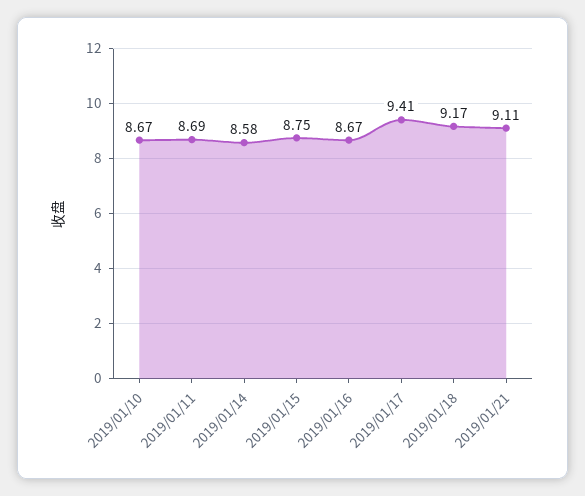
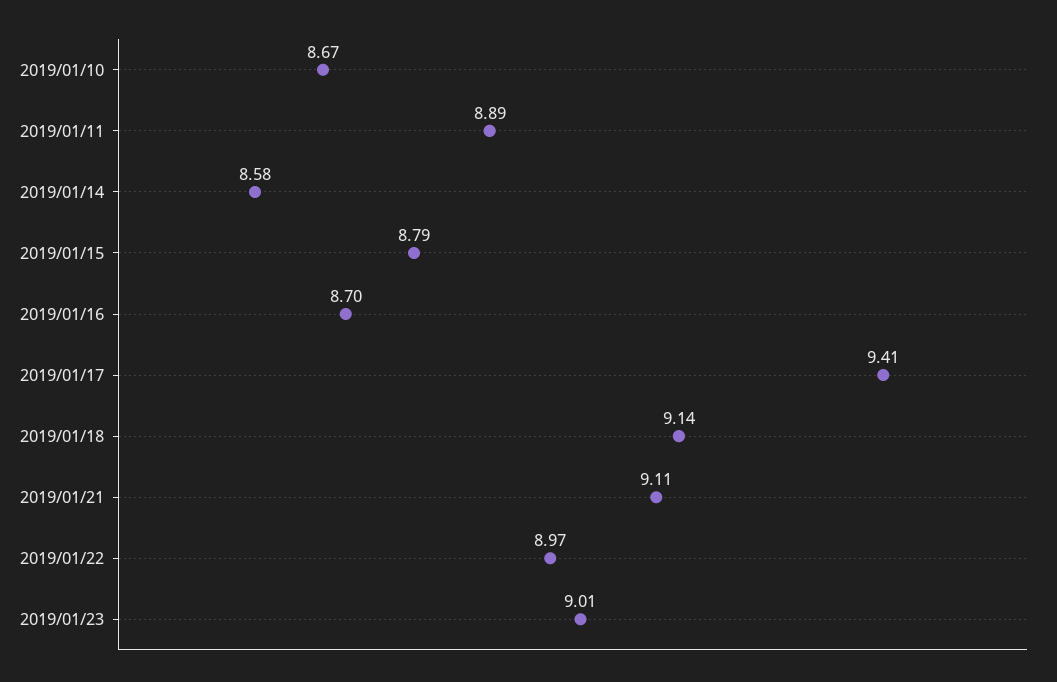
2019/01/11: 8.69 -> 8.89
2019/01/15: 8.75 -> 8.79
2019/01/16: 8.67 -> 8.7
2019/01/18: 9.17 -> 9.14
2019/01/22: none -> 8.97
2019/01/23: none -> 9.01

